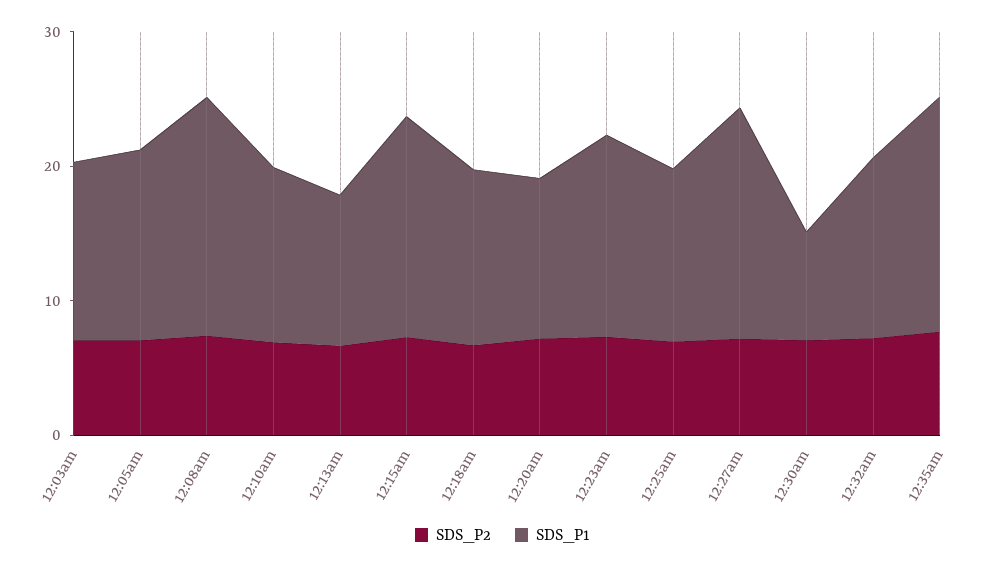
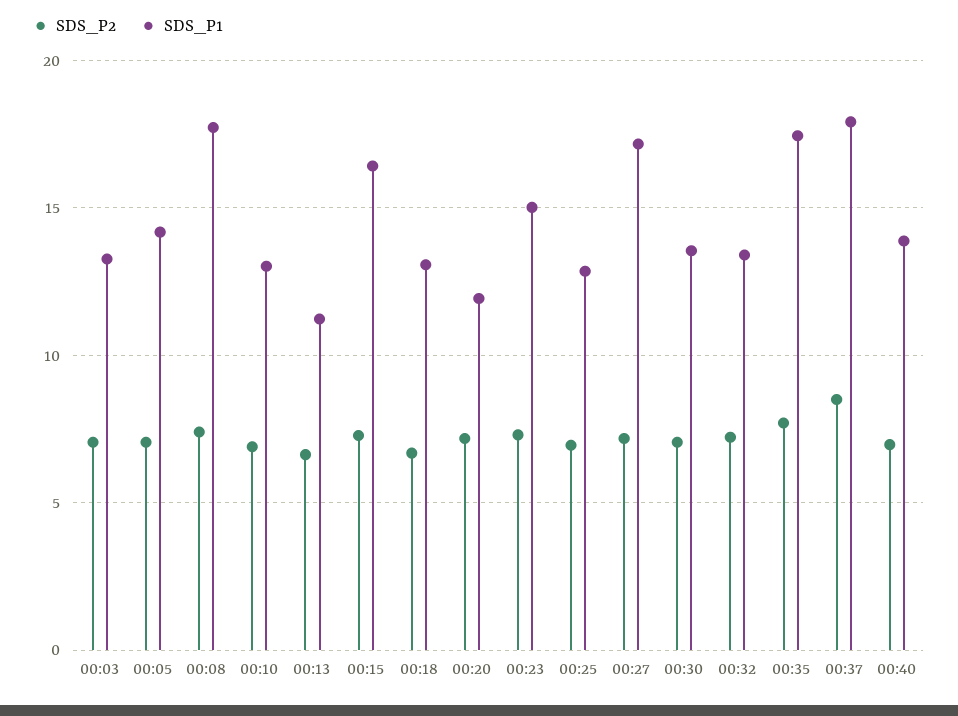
SDS_P1, 12:30am: 8 -> 13.5
SDS_P2, 00:37: none -> 8.5
SDS_P1, 00:37: none -> 18
SDS_P2, 00:40: none -> 7
SDS_P1, 00:40: none -> 14

